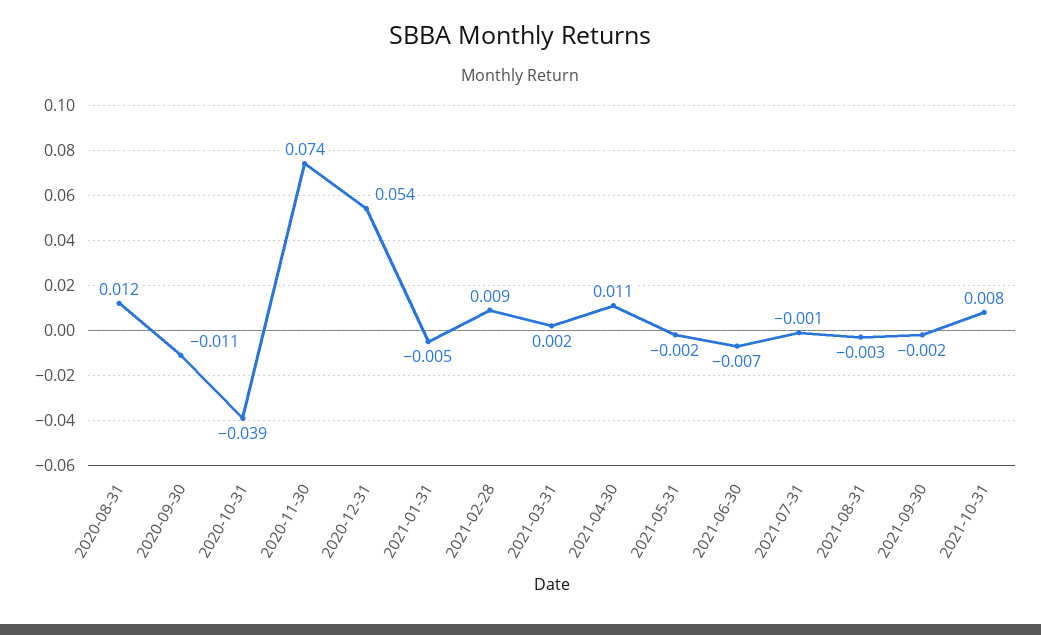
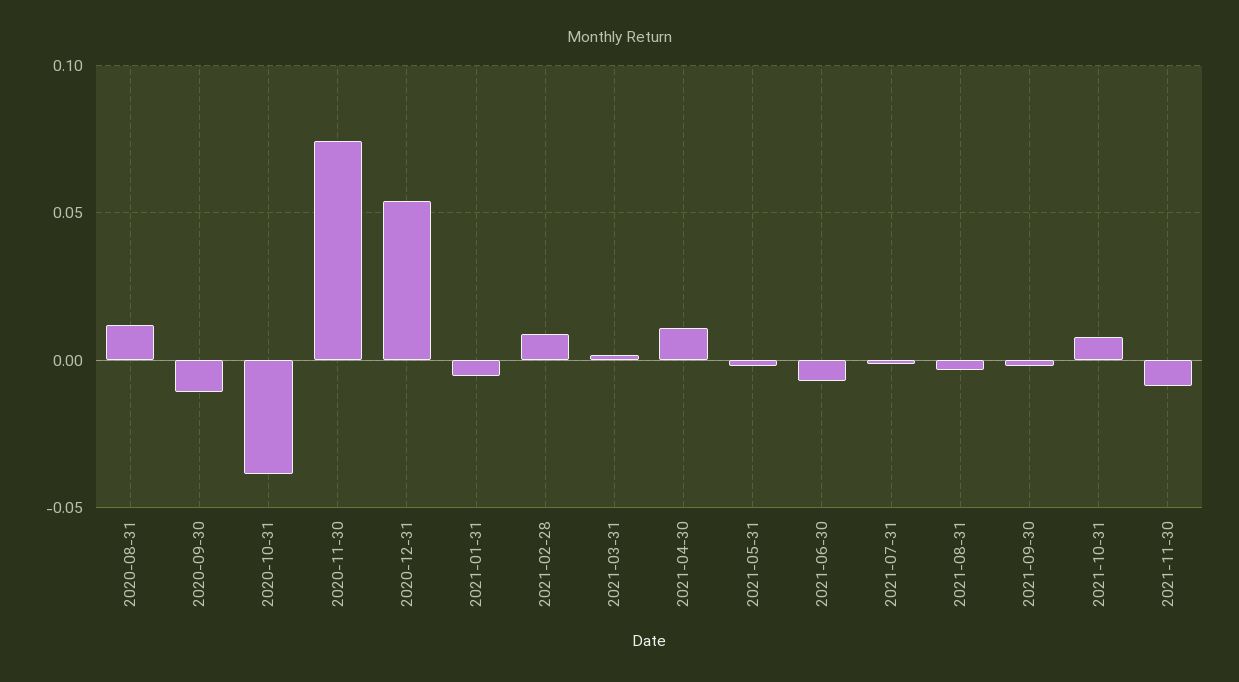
2021-11-30: none -> -0.01

